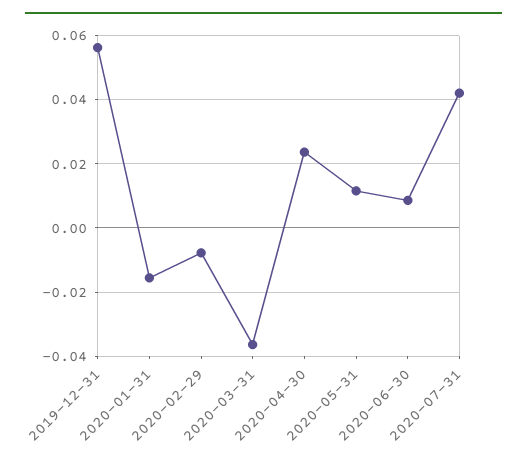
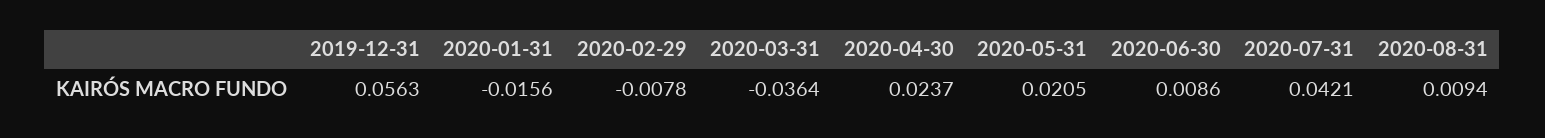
2020-05-31: 0.012 -> 0.0205
2020-08-31: none -> 0.0094

